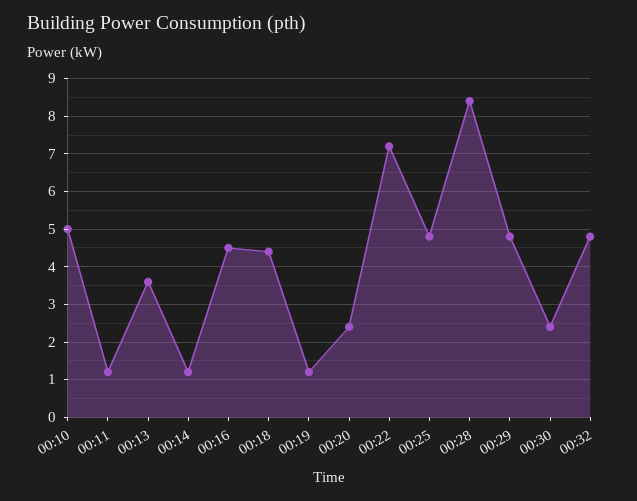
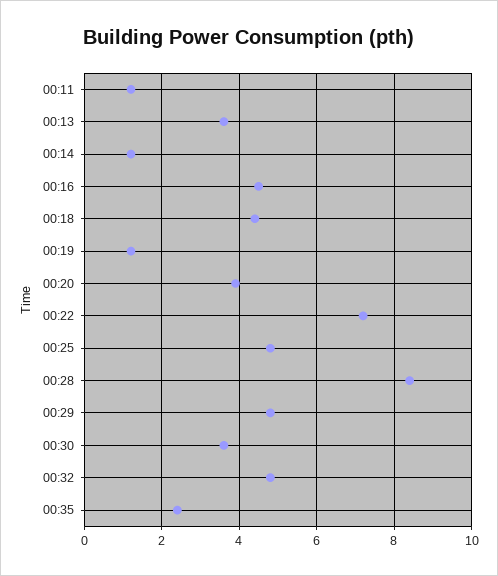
00:10: 5 -> none
00:20: 2.5 -> 4
00:30: 2.5 -> 3.5
00:35: none -> 2.5

